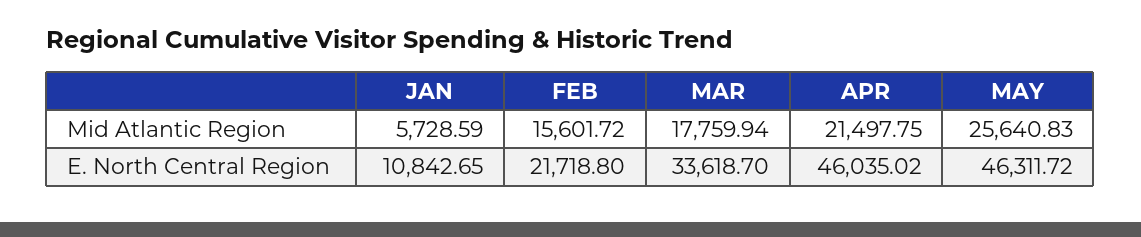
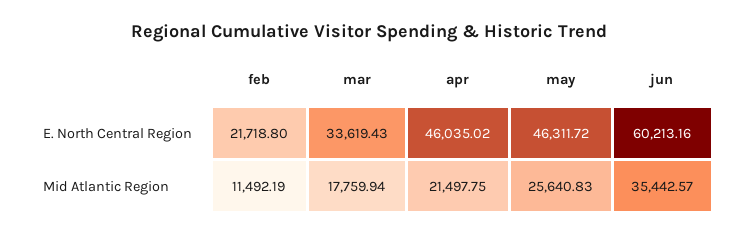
JAN, Mid Atlantic Region: 5728.59 -> none
FEB, Mid Atlantic Region: 15601.72 -> 11492.19
JAN, E. North Central Region: 10842.65 -> none
MAR, E. North Central Region: 33618.7 -> 33619.43
jun, E. North Central Region: none -> 60213.16
jun, Mid Atlantic Region: none -> 35442.57

